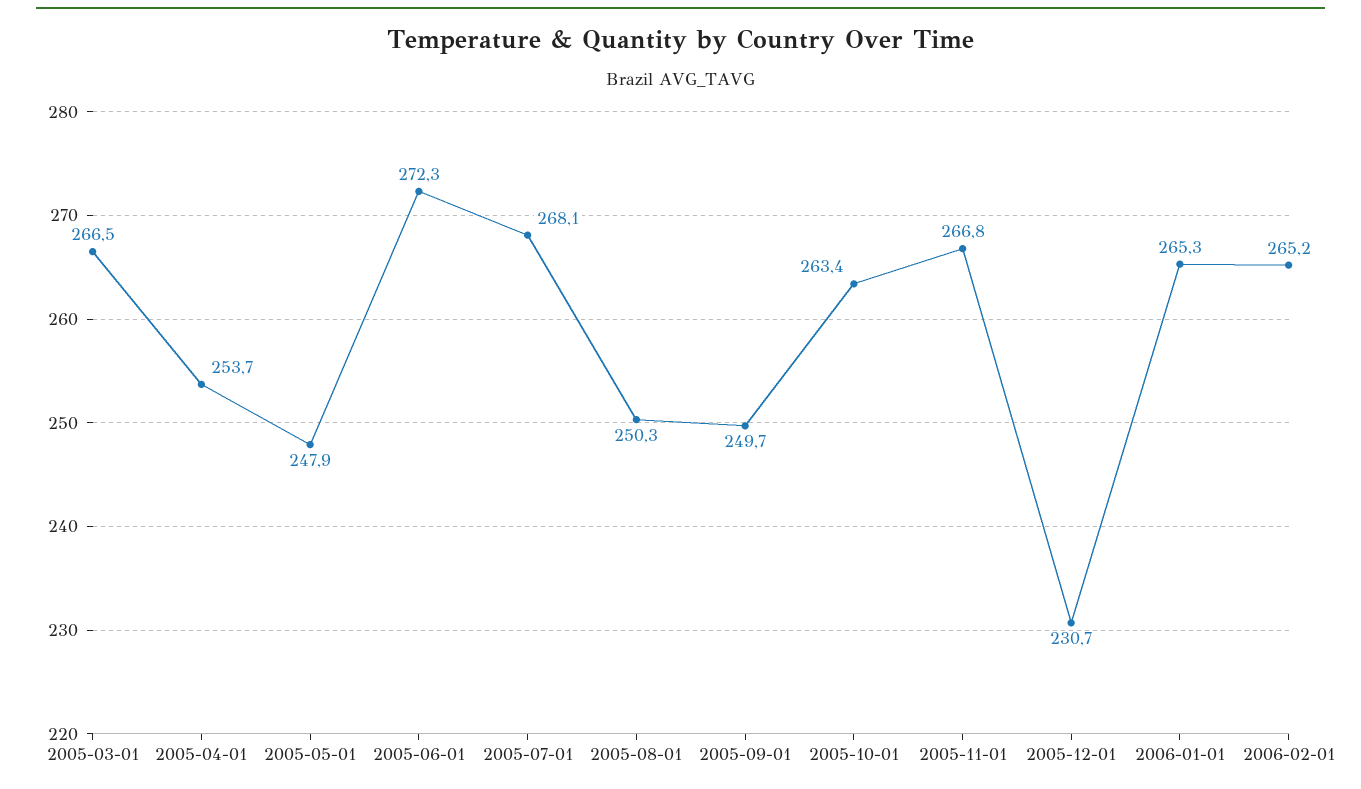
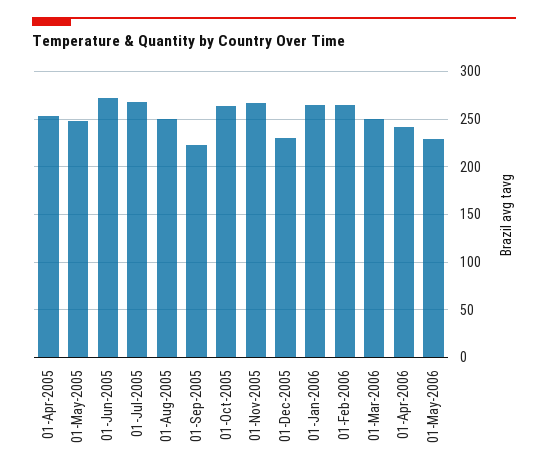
2005-03-01: 266.5 -> none
2005-09-01: 249.7 -> 220
01-Mar-2006: none -> 250
01-Apr-2006: none -> 240
01-May-2006: none -> 230

